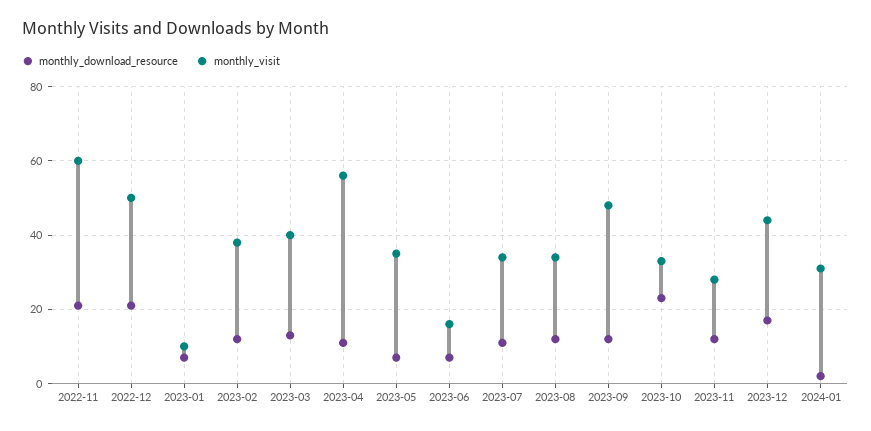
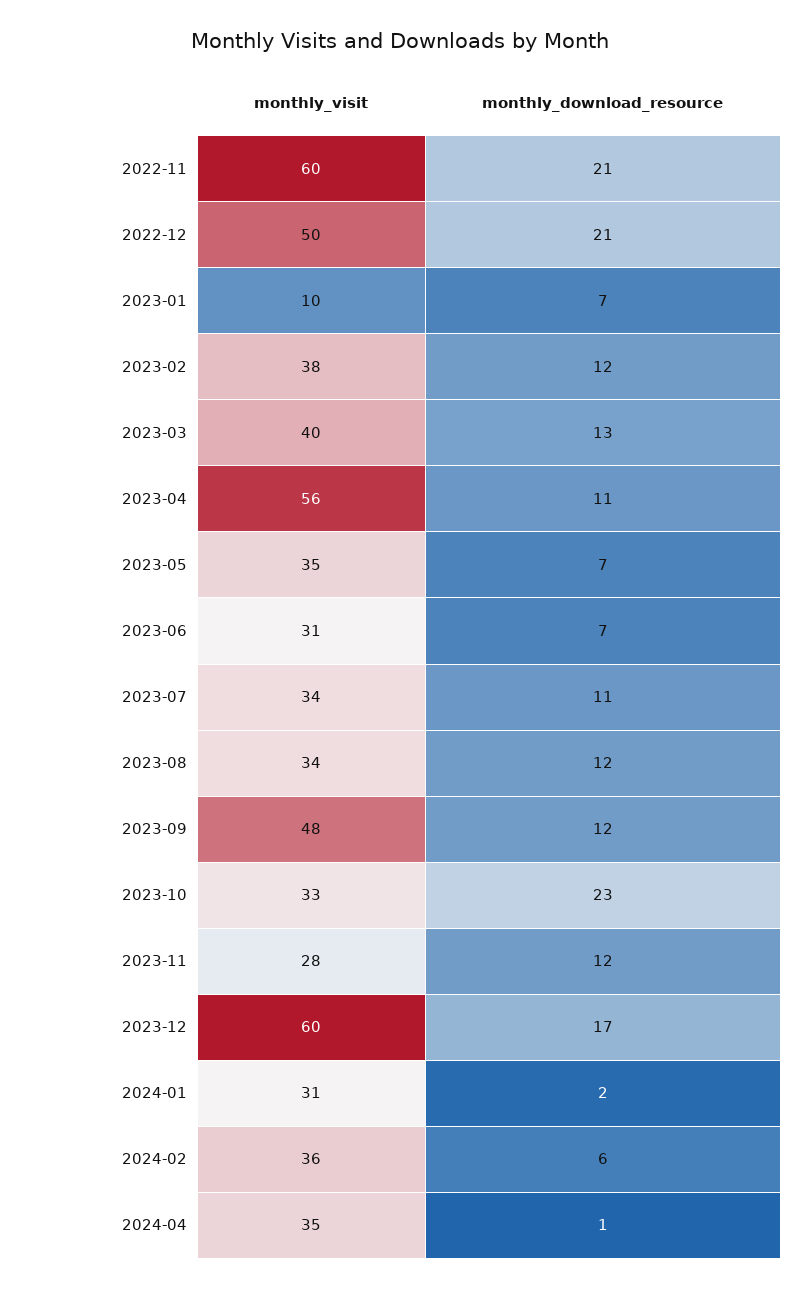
monthly_visit, 2023-06: 15 -> 31
monthly_visit, 2023-12: 45 -> 60
monthly_visit, 2024-02: none -> 36
monthly_download_resource, 2024-02: none -> 6
monthly_visit, 2024-04: none -> 35
monthly_download_resource, 2024-04: none -> 1

